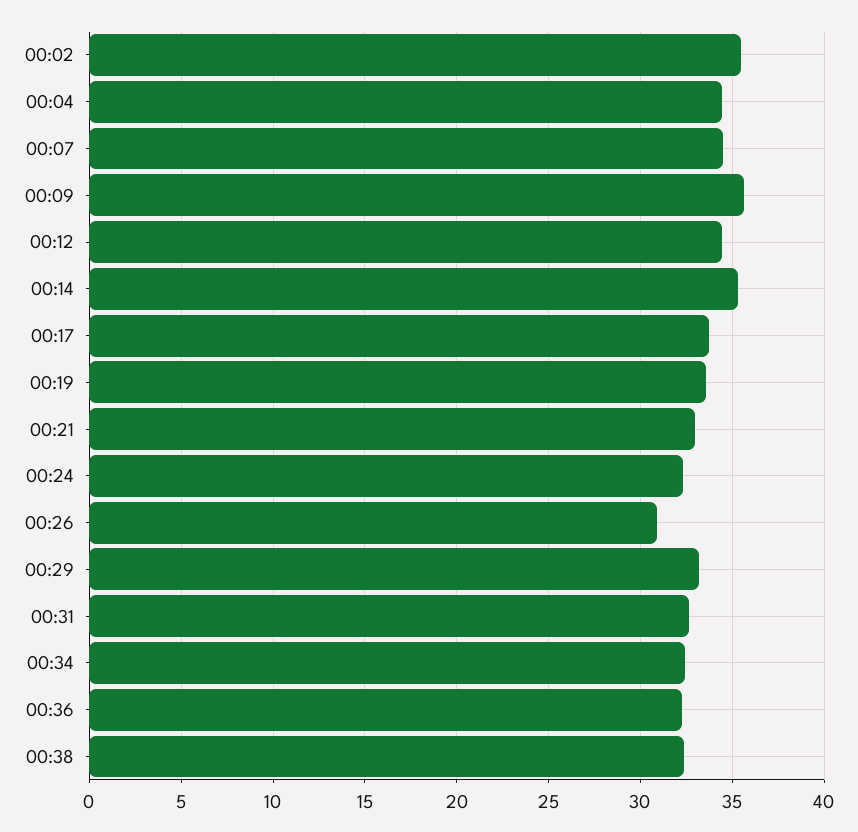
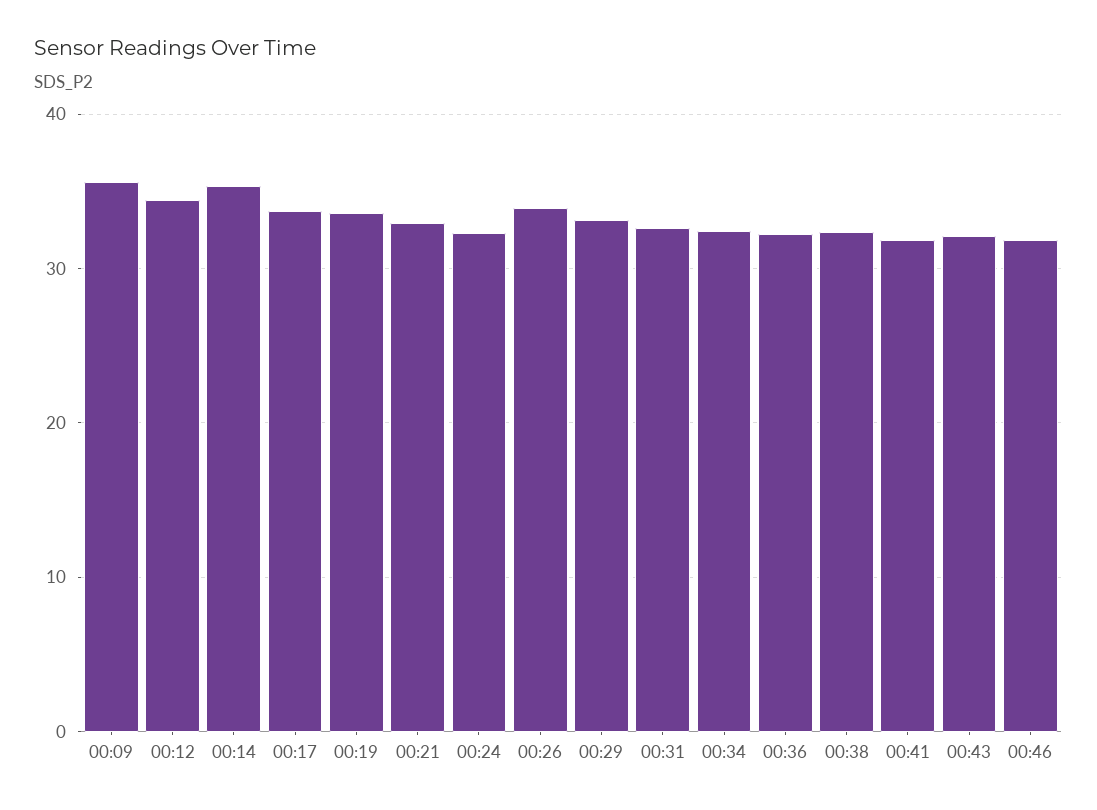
00:02: 35.5 -> none
00:04: 34.5 -> none
00:07: 34.5 -> none
00:26: 31 -> 34
00:41: none -> 32
00:43: none -> 32
00:46: none -> 32

